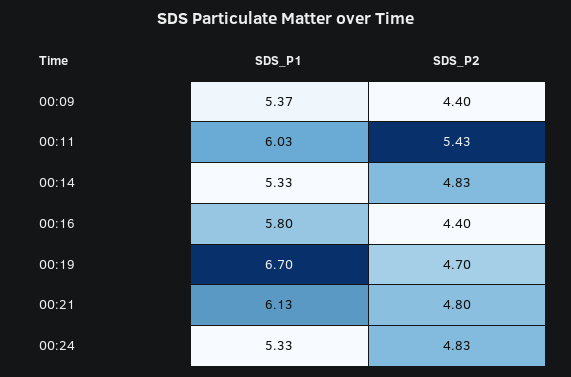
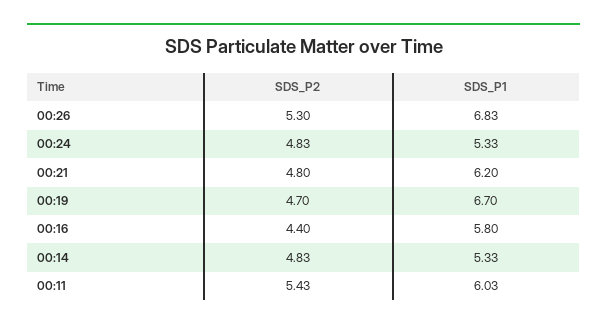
SDS_P1, 00:09: 5.37 -> none
SDS_P2, 00:09: 4.4 -> none
SDS_P1, 00:21: 6.13 -> 6.2
SDS_P2, 00:26: none -> 5.3
SDS_P1, 00:26: none -> 6.83

